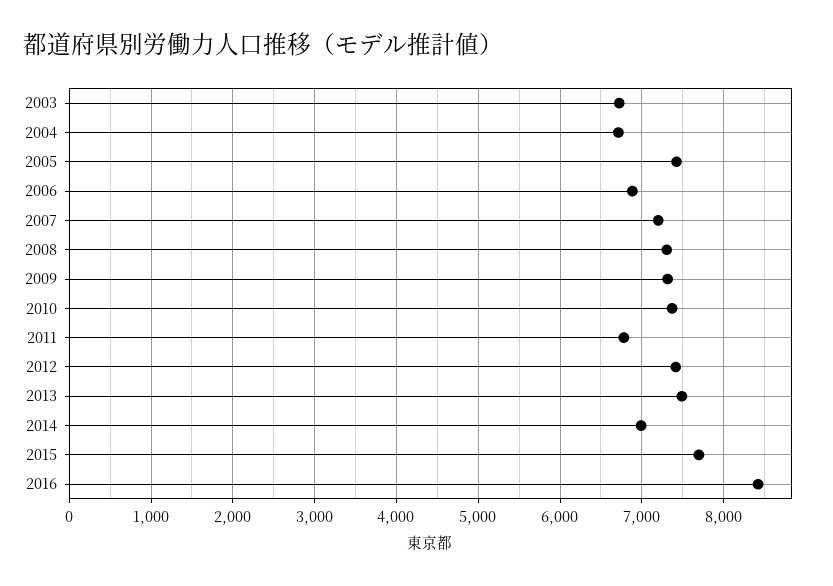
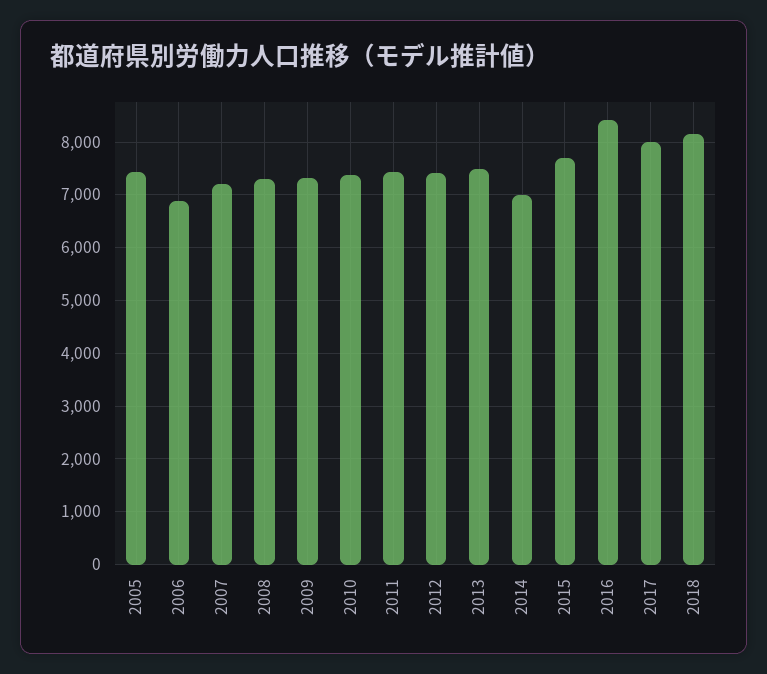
2003: 6700 -> none
2004: 6700 -> none
2011: 6800 -> 7400
2017: none -> 8000
2018: none -> 8200

